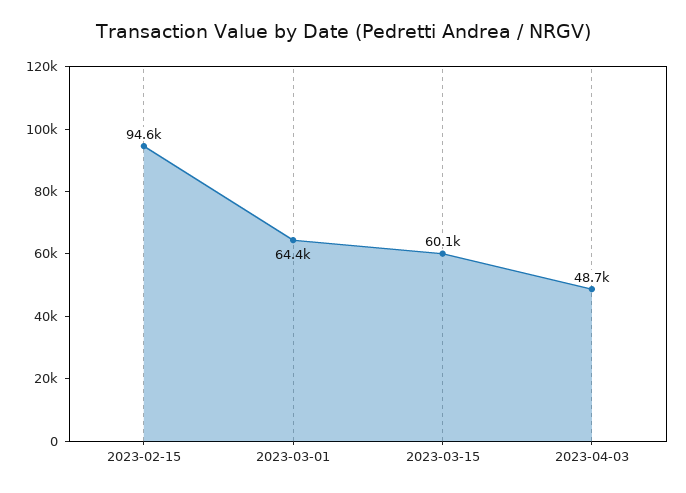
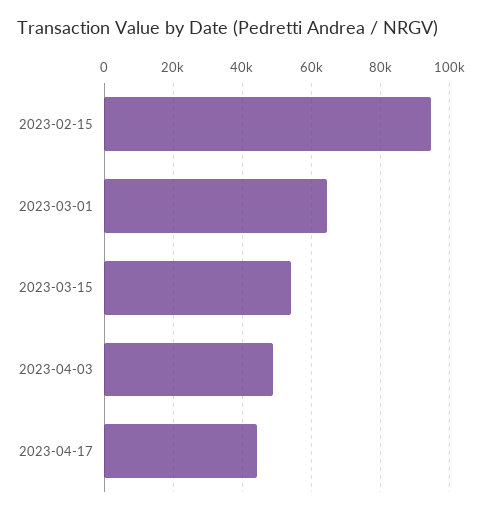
2023-03-15: 60100 -> 54000
2023-04-17: none -> 44000

